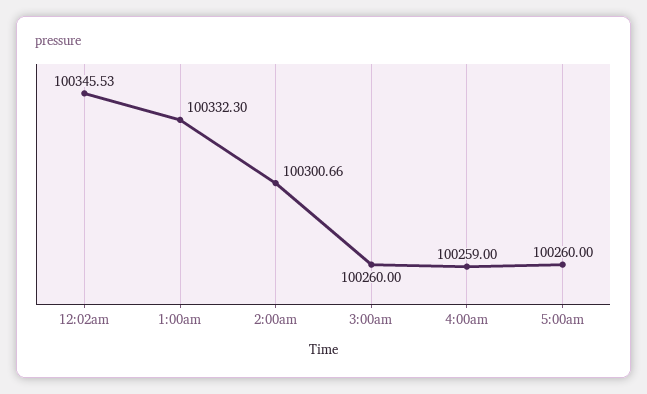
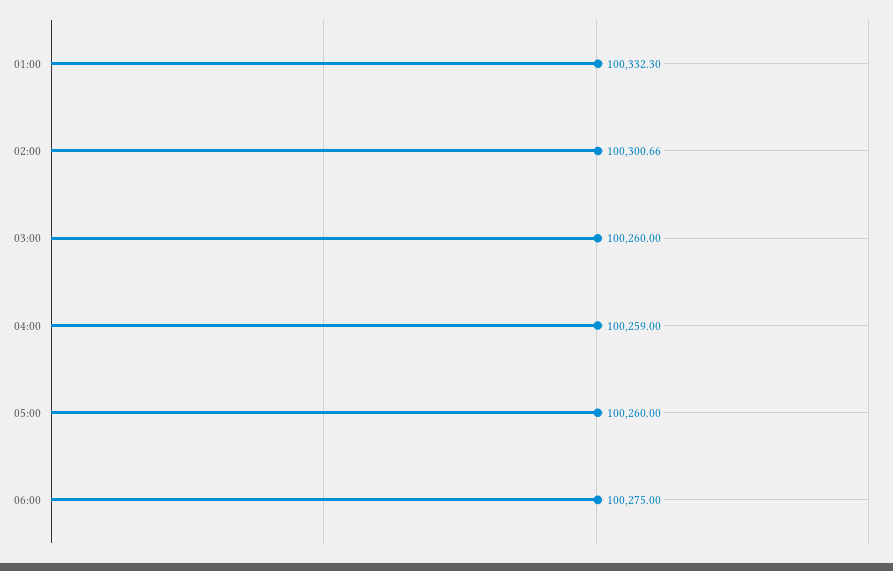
12:02am: 100345.53 -> none
06:00: none -> 100275

